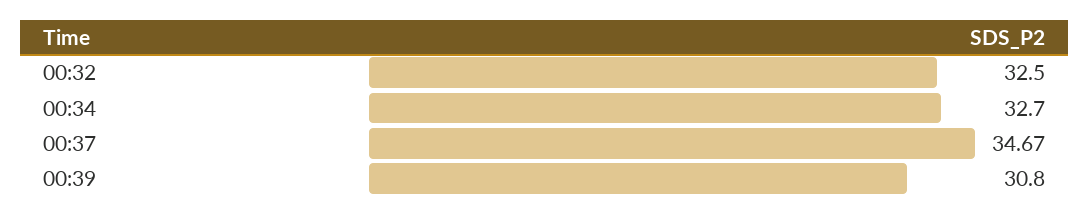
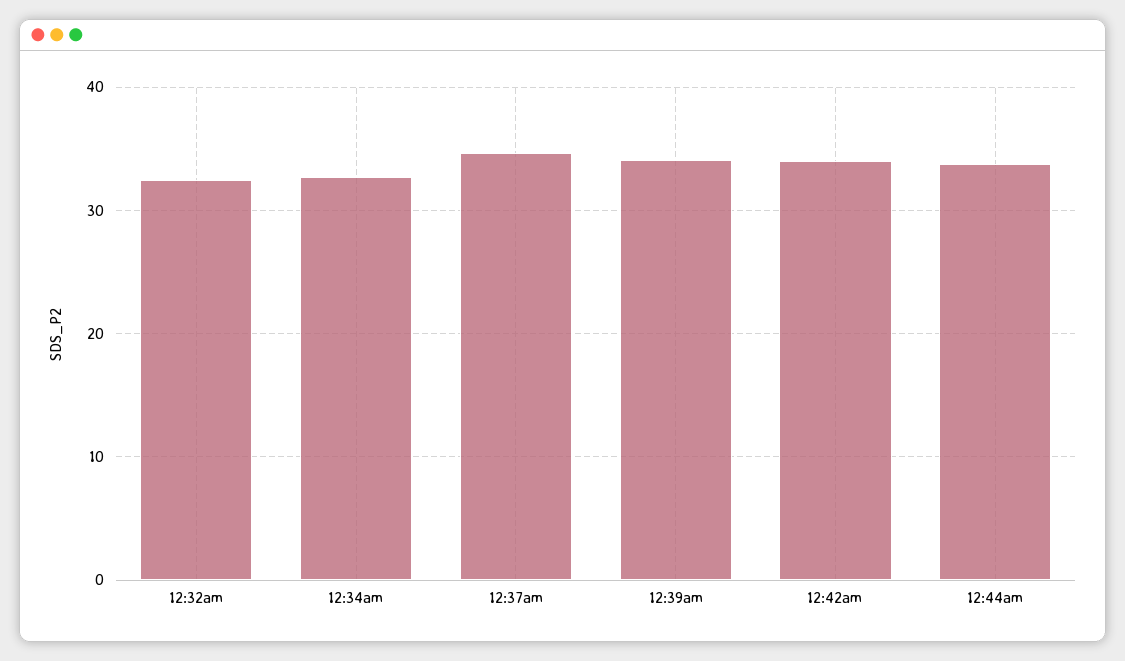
00:39: 30.8 -> 34
12:42am: none -> 34
12:44am: none -> 34

